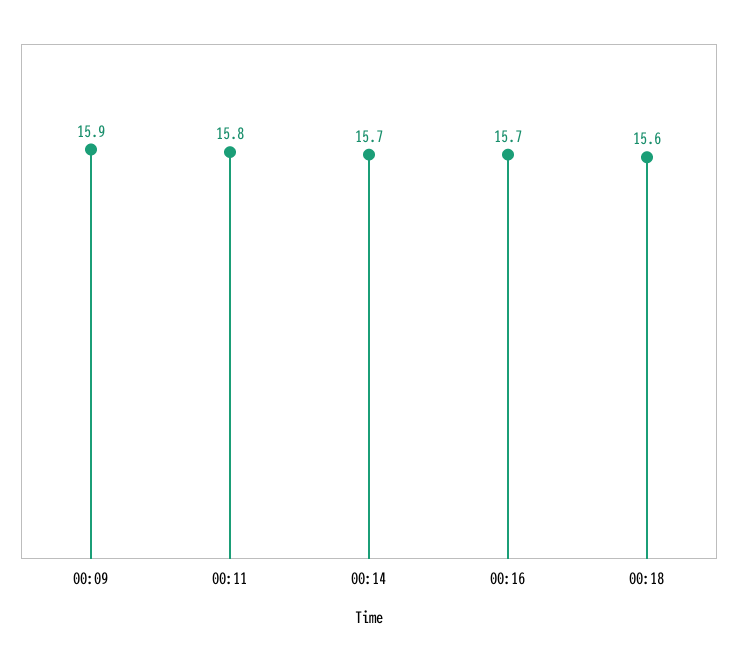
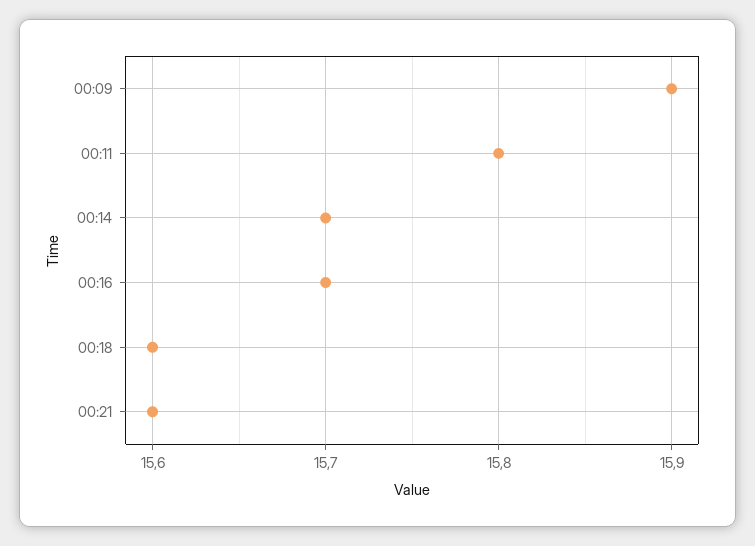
00:21: none -> 15.6

